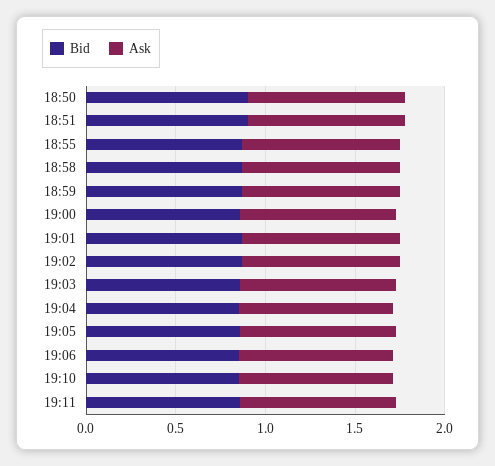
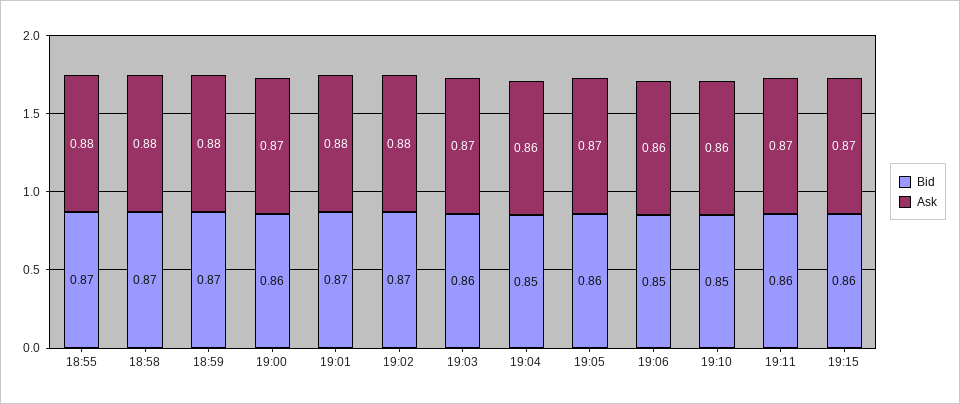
Bid, 18:50: 0.9 -> none
Ask, 18:50: 0.9 -> none
Bid, 18:51: 0.9 -> none
Ask, 18:51: 0.9 -> none
Bid, 19:15: none -> 0.86
Ask, 19:15: none -> 0.87

